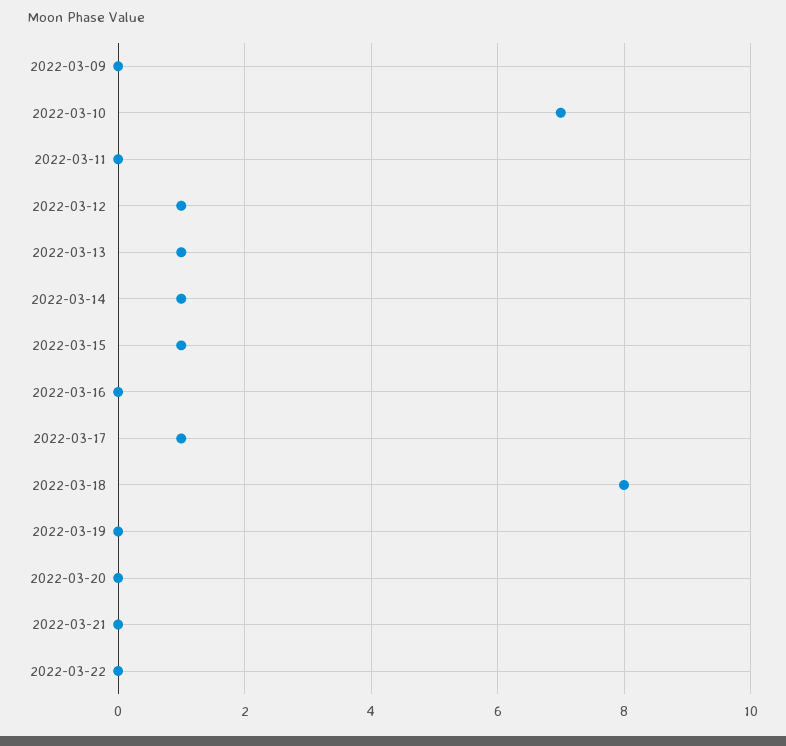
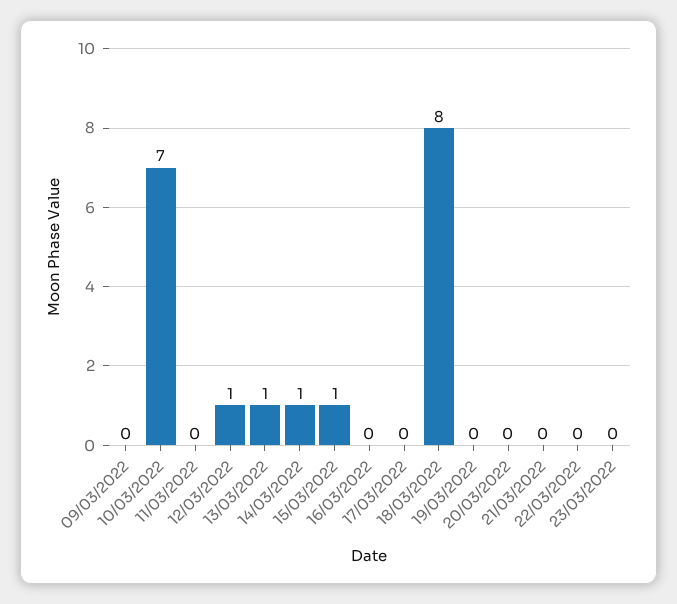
2022-03-17: 1 -> 0
23/03/2022: none -> 0

